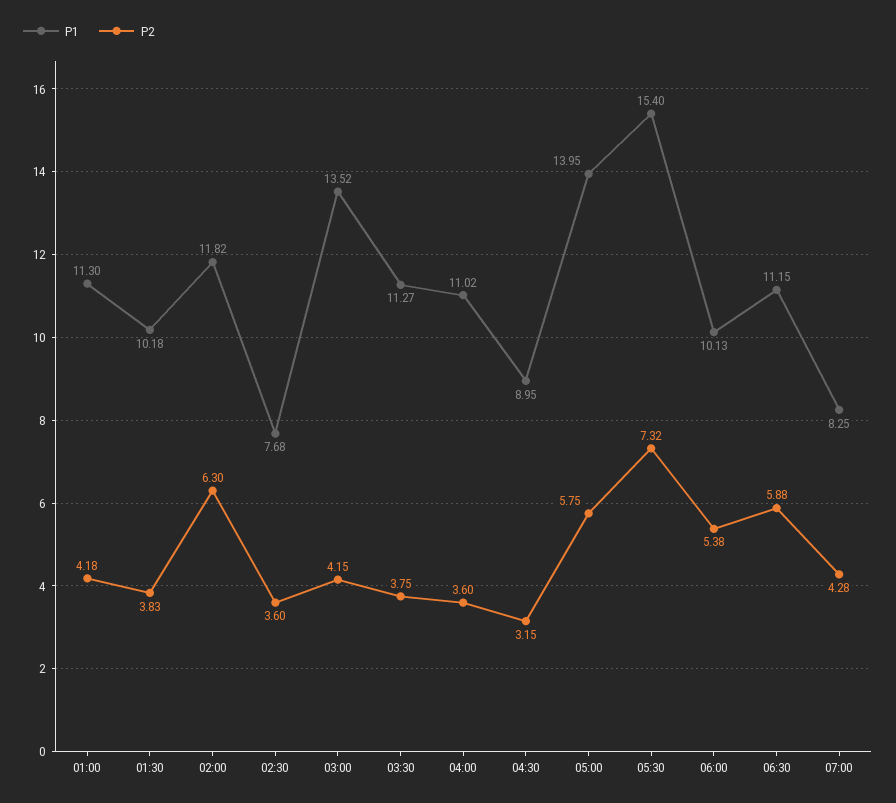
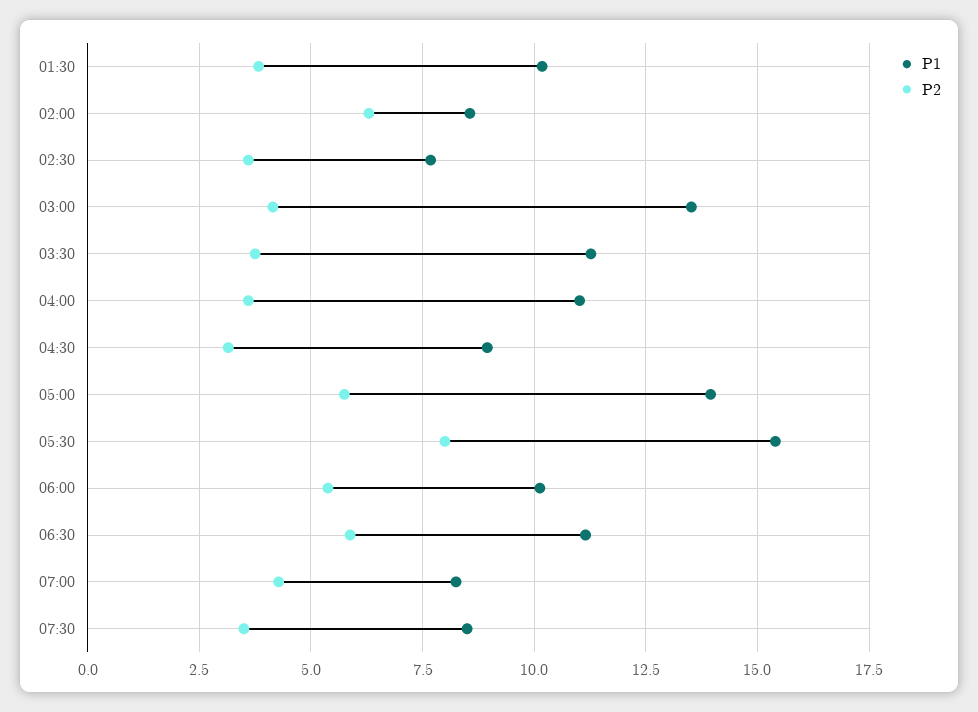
P1, 01:00: 11.3 -> none
P2, 01:00: 4.18 -> none
P1, 02:00: 11.82 -> 8.5
P2, 05:30: 7.32 -> 8
P1, 07:30: none -> 8.5
P2, 07:30: none -> 3.5

